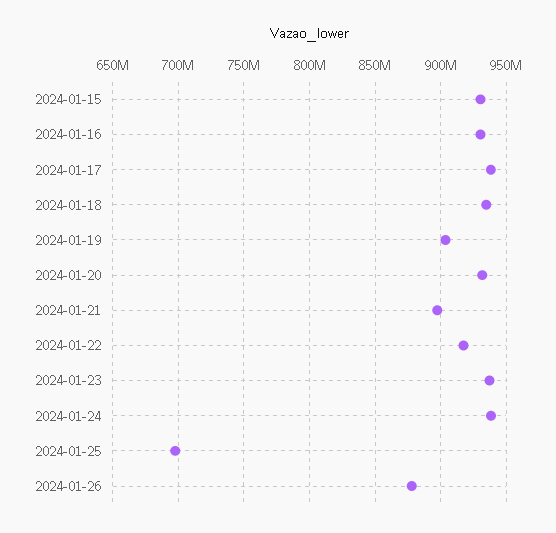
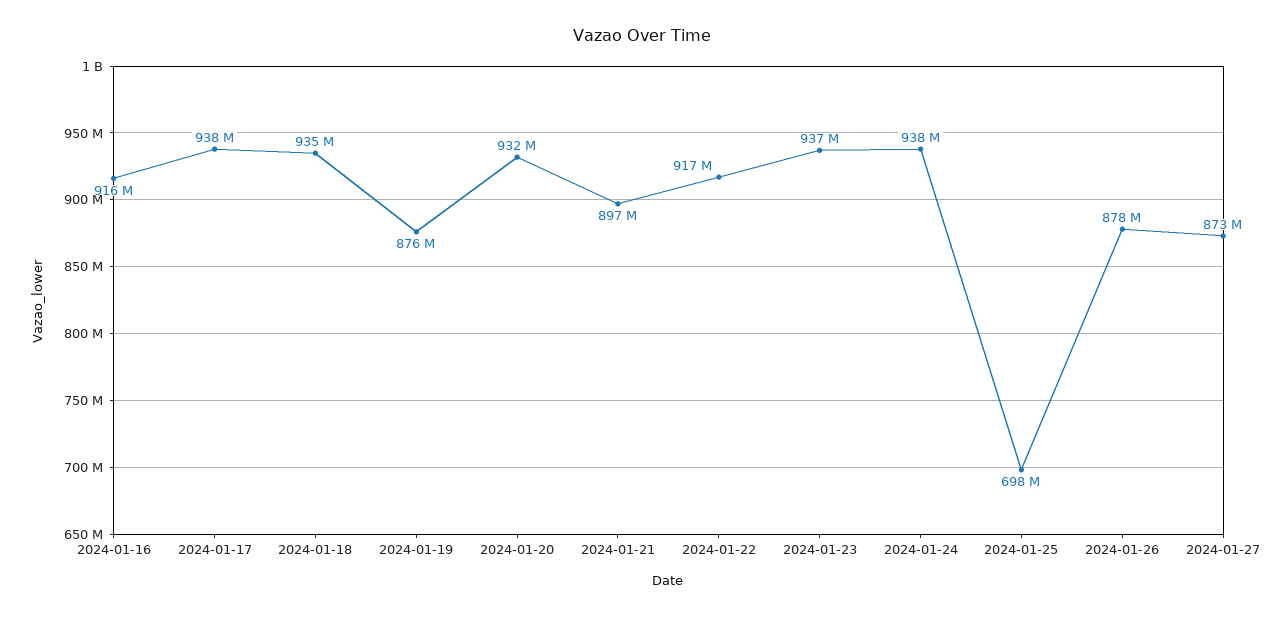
2024-01-15: 930000000 -> none
2024-01-16: 930000000 -> 916000000
2024-01-19: 905000000 -> 876000000
2024-01-27: none -> 873000000

